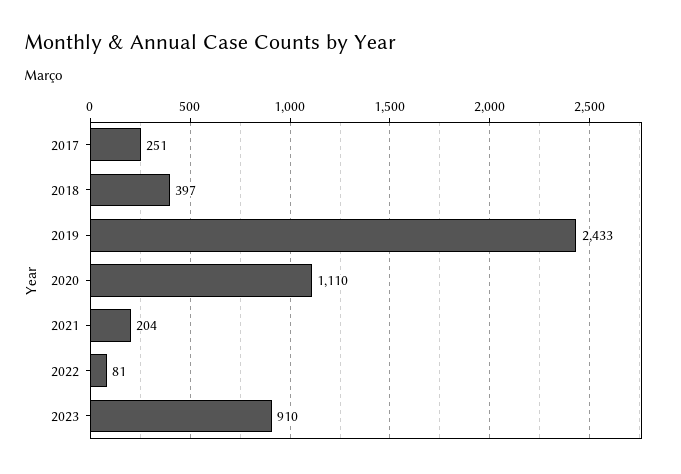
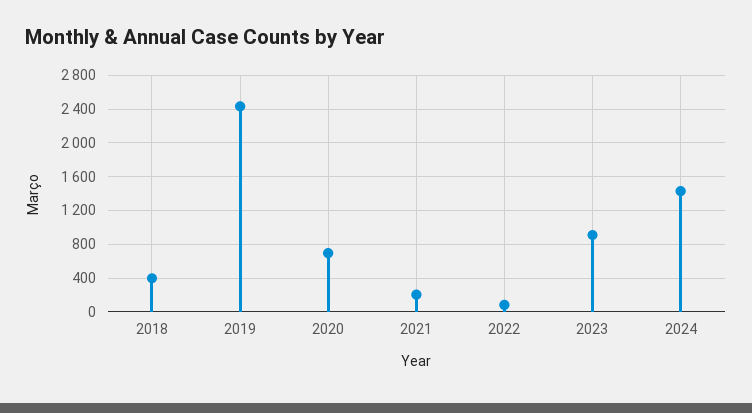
2017: 251 -> none
2020: 1110 -> 700
2024: none -> 1400

